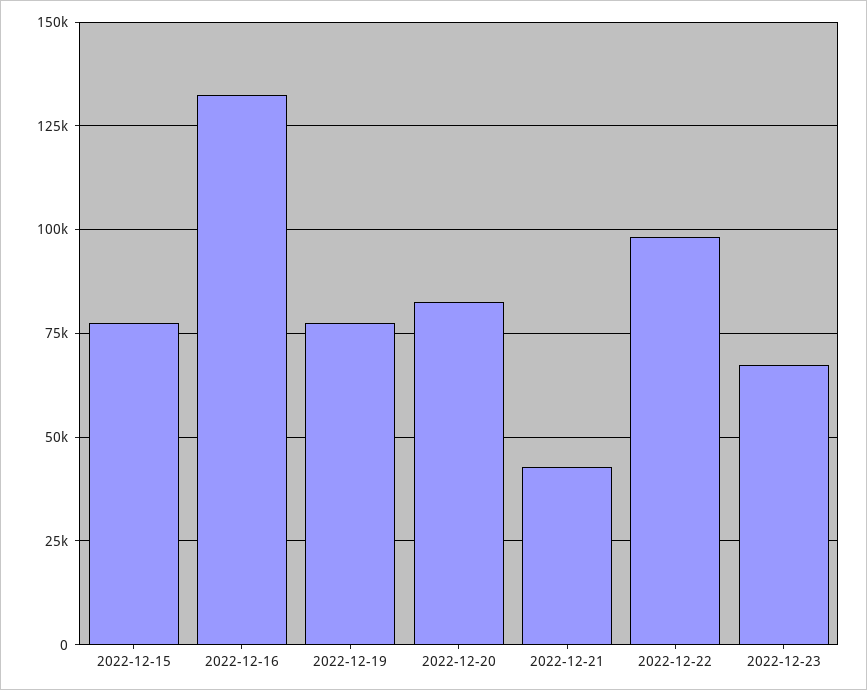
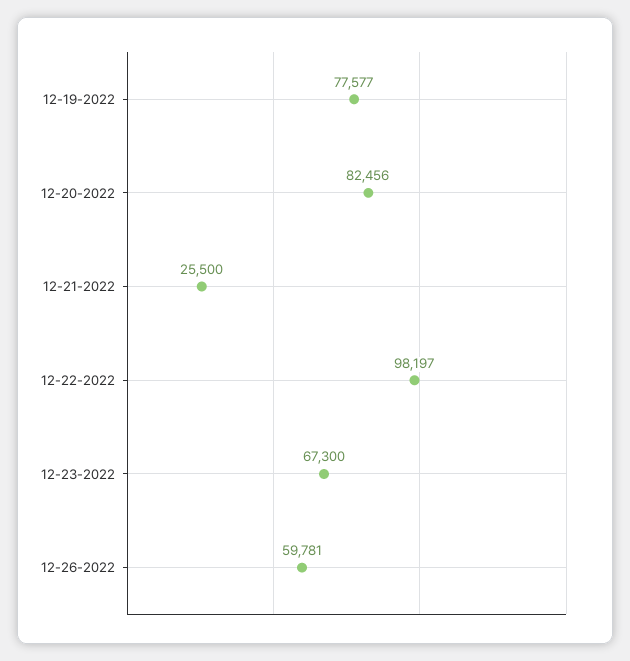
2022-12-15: 77500 -> none
2022-12-16: 132500 -> none
2022-12-21: 42500 -> 25500
12-26-2022: none -> 59781

